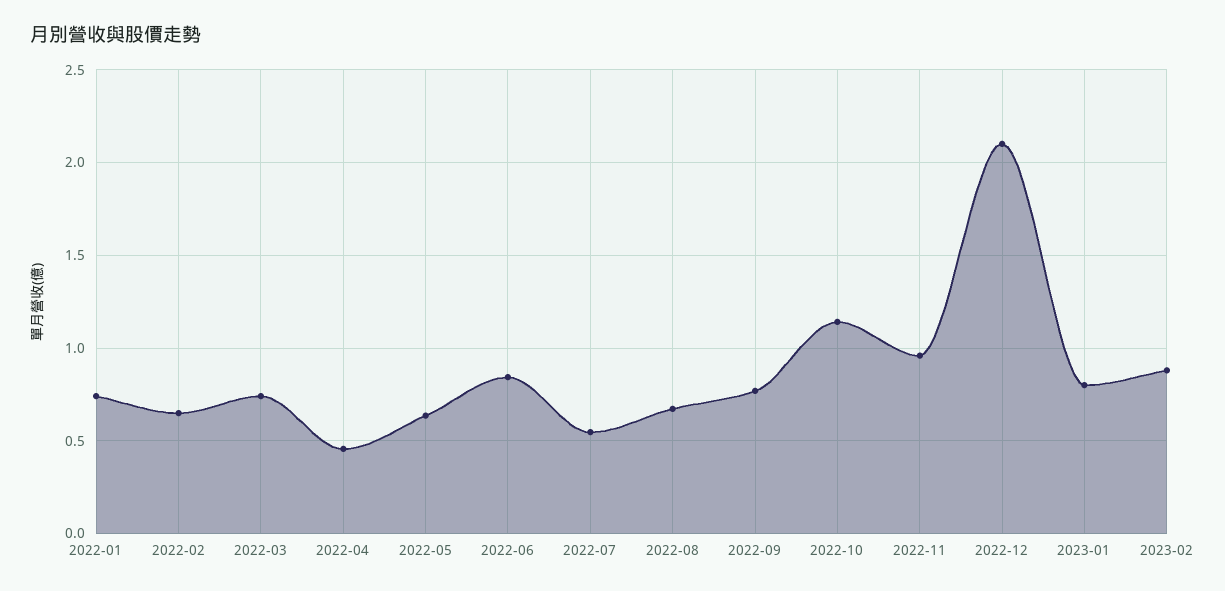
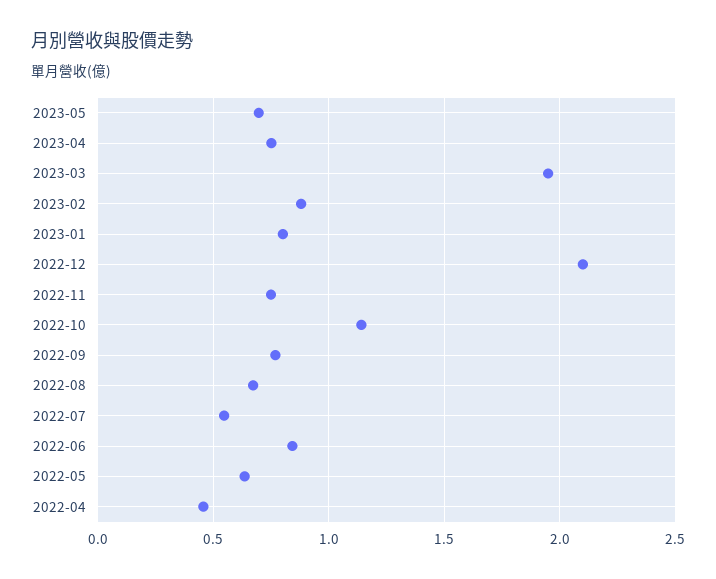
2022-01: 0.75 -> none
2022-02: 0.65 -> none
2022-03: 0.75 -> none
2022-11: 0.95 -> 0.75
2023-05: none -> 0.7
2023-04: none -> 0.75
2023-03: none -> 1.95

